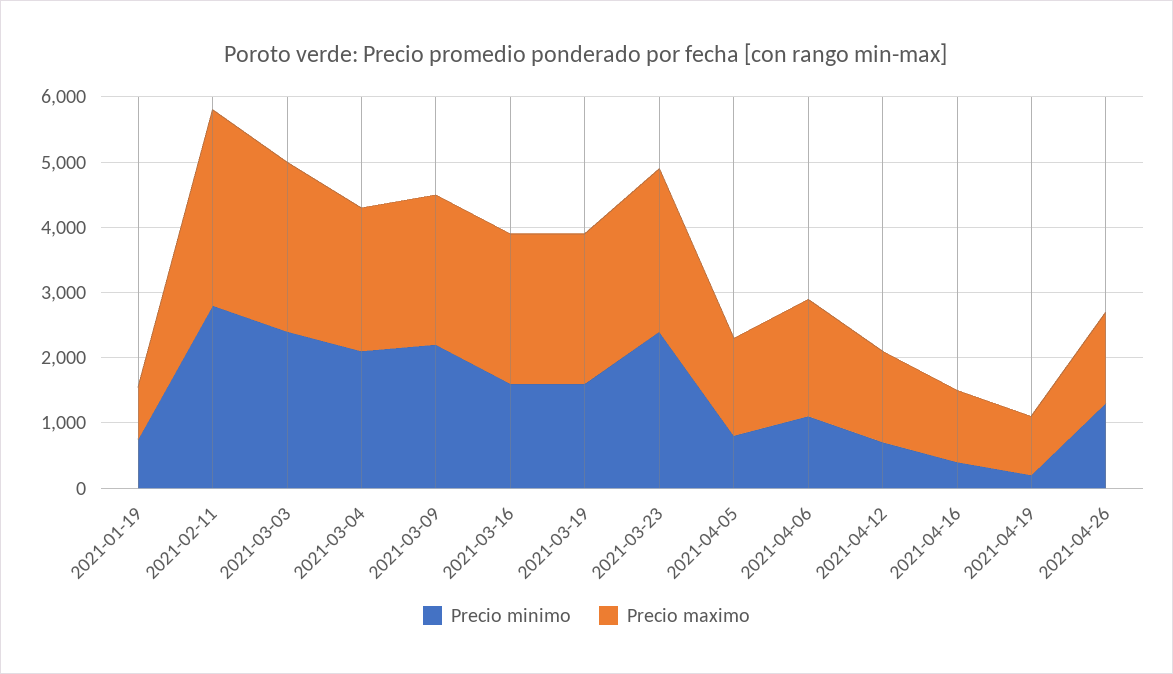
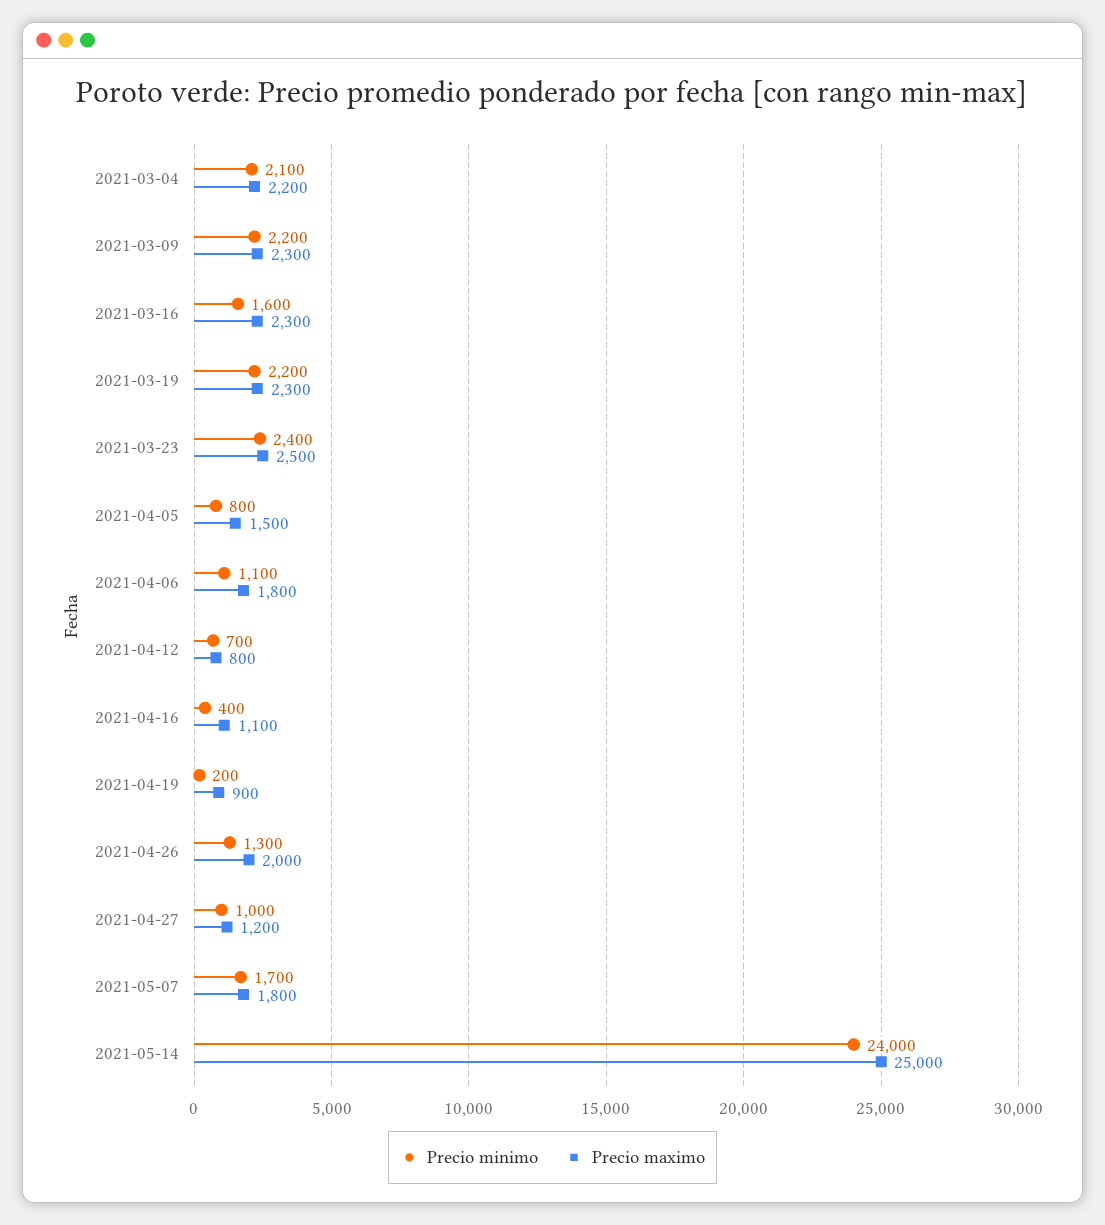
Precio minimo, 2021-01-19: 800 -> none
Precio maximo, 2021-01-19: 800 -> none
Precio minimo, 2021-02-11: 2800 -> none
Precio maximo, 2021-02-11: 3000 -> none
Precio minimo, 2021-03-03: 2400 -> none
Precio maximo, 2021-03-03: 2600 -> none
Precio minimo, 2021-03-19: 1600 -> 2200
Precio maximo, 2021-04-12: 1400 -> 800
Precio maximo, 2021-04-26: 1400 -> 2000
Precio minimo, 2021-04-27: none -> 1000
Precio maximo, 2021-04-27: none -> 1200
Precio minimo, 2021-05-07: none -> 1700
Precio maximo, 2021-05-07: none -> 1800
Precio minimo, 2021-05-14: none -> 24000
Precio maximo, 2021-05-14: none -> 25000

